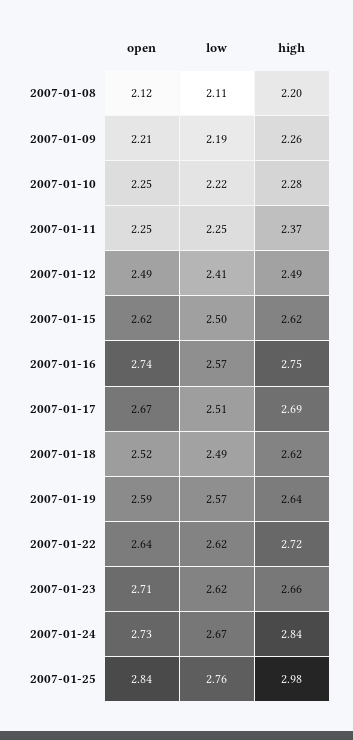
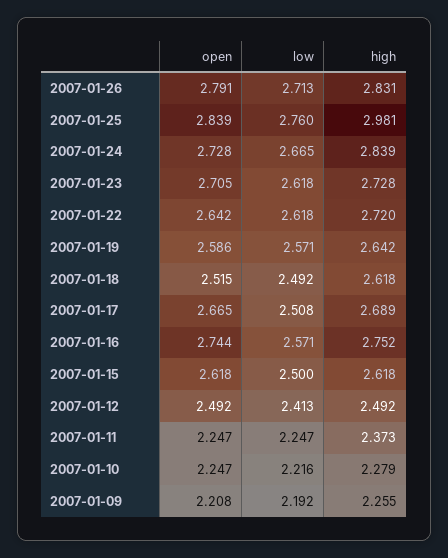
open, 2007-01-08: 2.12 -> none
low, 2007-01-08: 2.11 -> none
high, 2007-01-08: 2.2 -> none
high, 2007-01-23: 2.66 -> 2.728
open, 2007-01-26: none -> 2.791
low, 2007-01-26: none -> 2.713
high, 2007-01-26: none -> 2.831

